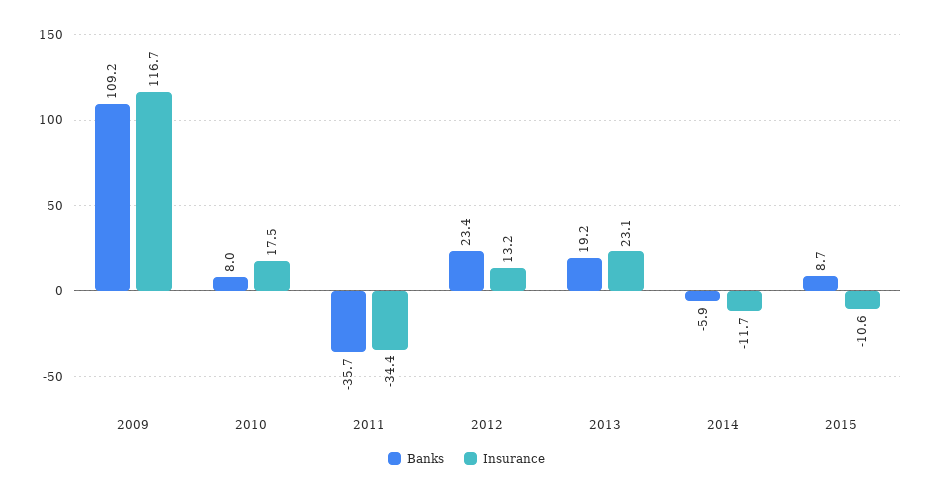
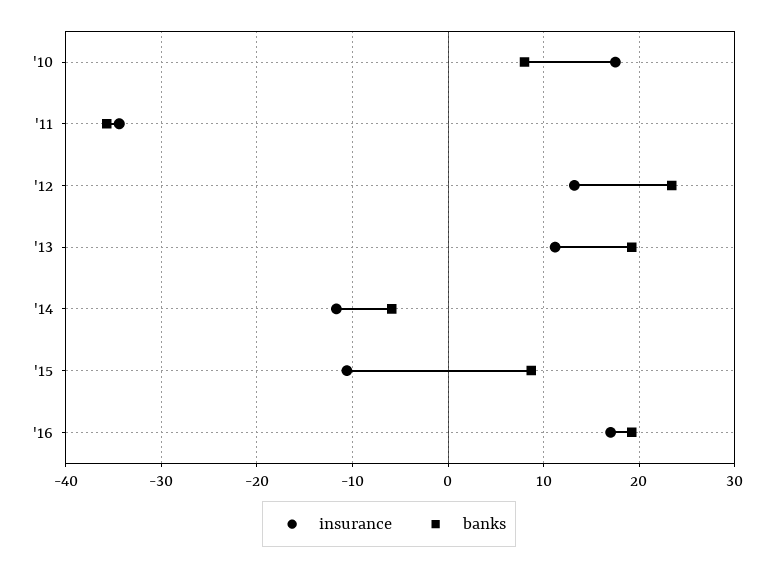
Banks, 2009: 109.2 -> none
Insurance, 2009: 116.7 -> none
Insurance, 2013: 23.1 -> 11
Insurance, '16: none -> 17
Banks, '16: none -> 19

